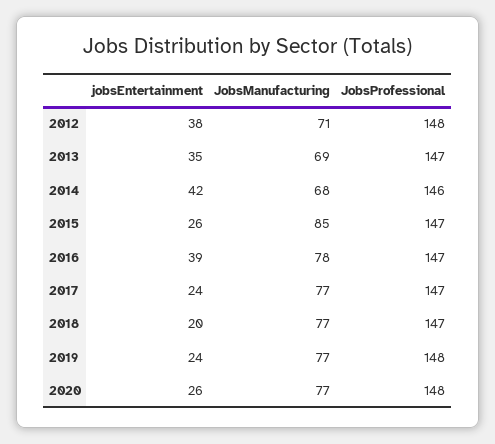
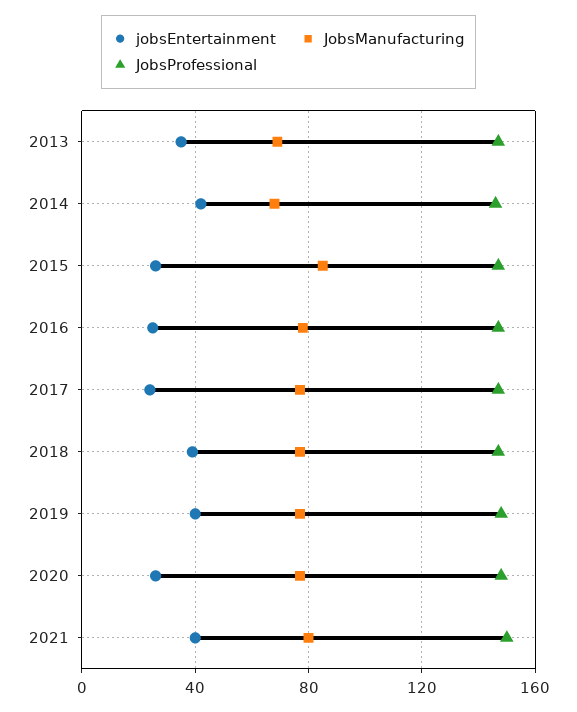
jobsEntertainment, 2012: 38 -> none
JobsManufacturing, 2012: 71 -> none
JobsProfessional, 2012: 148 -> none
jobsEntertainment, 2016: 39 -> 25
jobsEntertainment, 2018: 20 -> 40
jobsEntertainment, 2019: 24 -> 40
jobsEntertainment, 2021: none -> 40
JobsManufacturing, 2021: none -> 80
JobsProfessional, 2021: none -> 150

